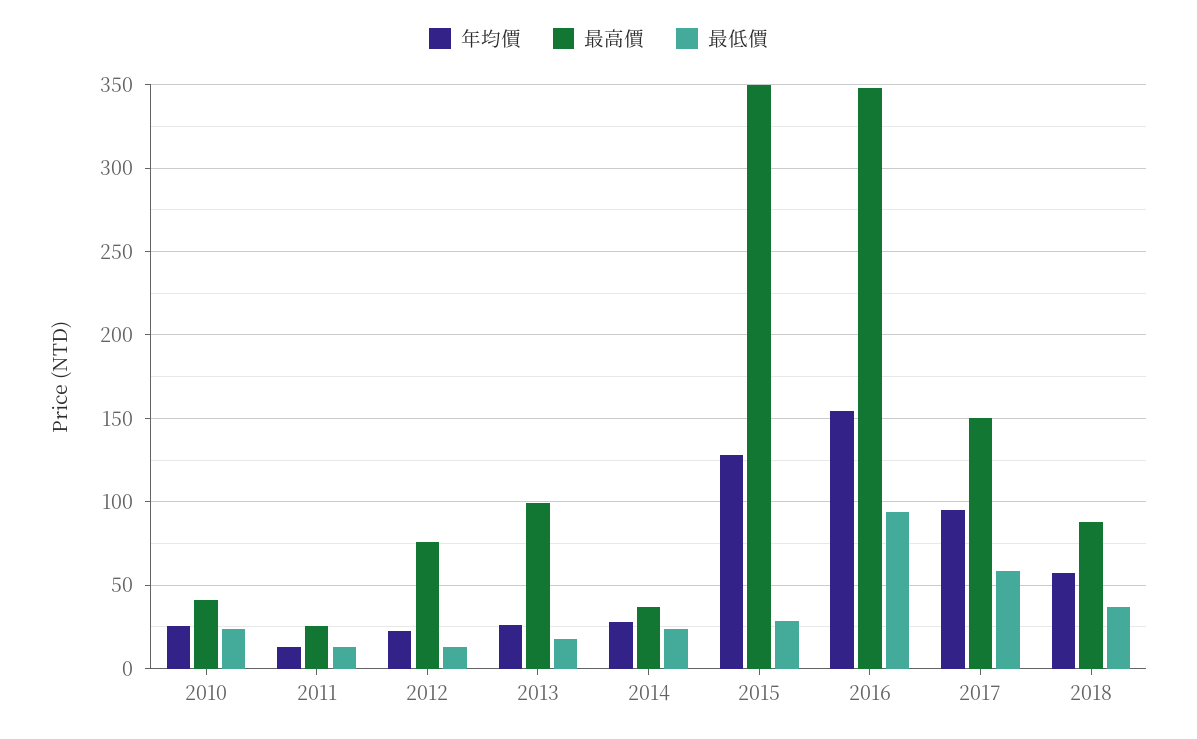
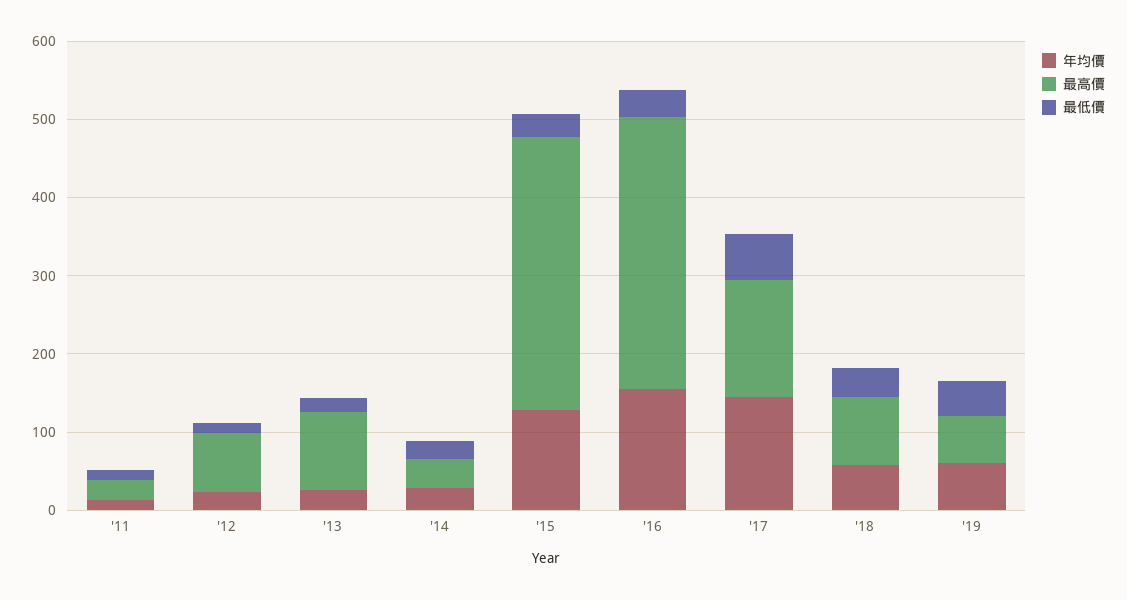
年均價, 2010: 25 -> none
最高價, 2010: 40 -> none
最低價, 2010: 25 -> none
最低價, 2016: 95 -> 40
年均價, 2017: 95 -> 140
年均價, '19: none -> 60
最高價, '19: none -> 60
最低價, '19: none -> 40

